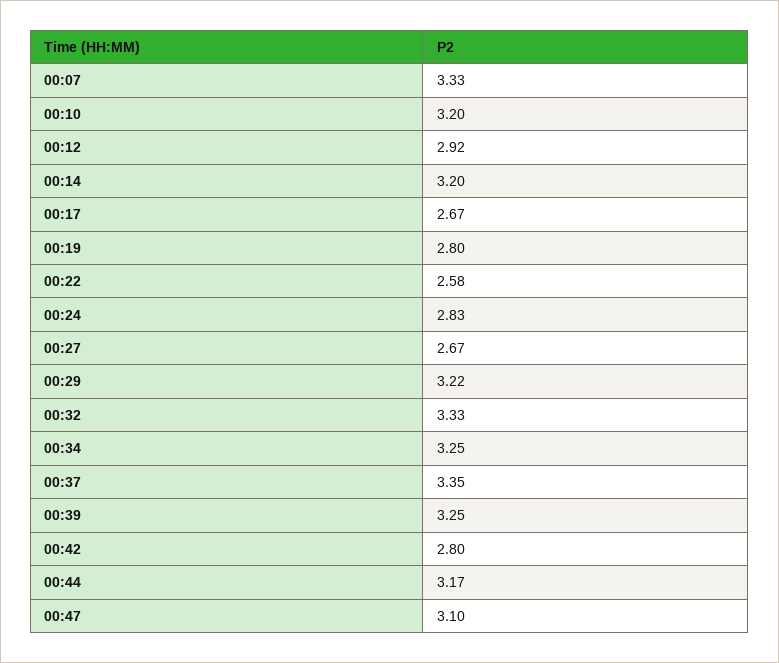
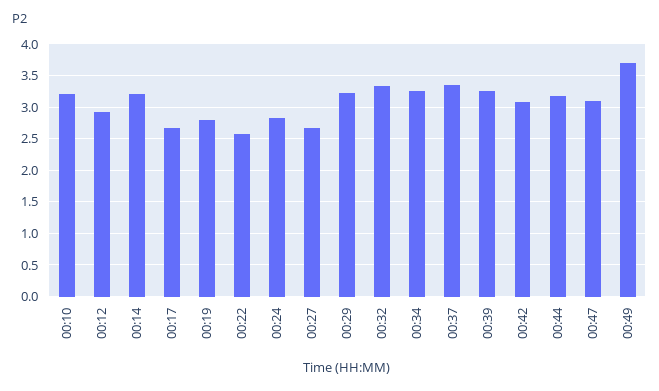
00:07: 3.33 -> none
00:42: 2.8 -> 3.1
00:49: none -> 3.7

